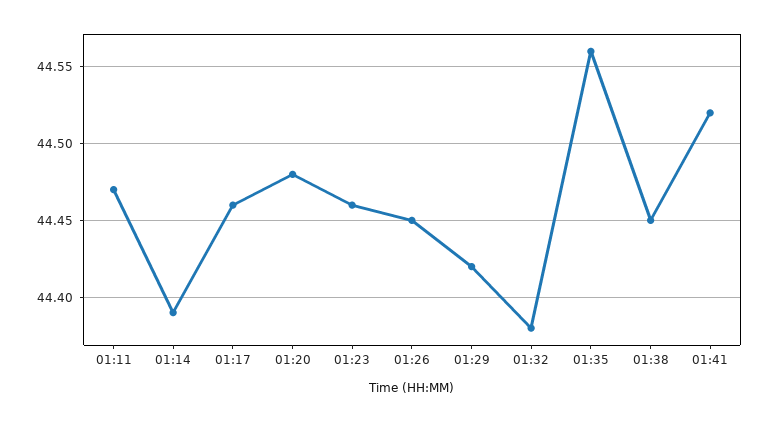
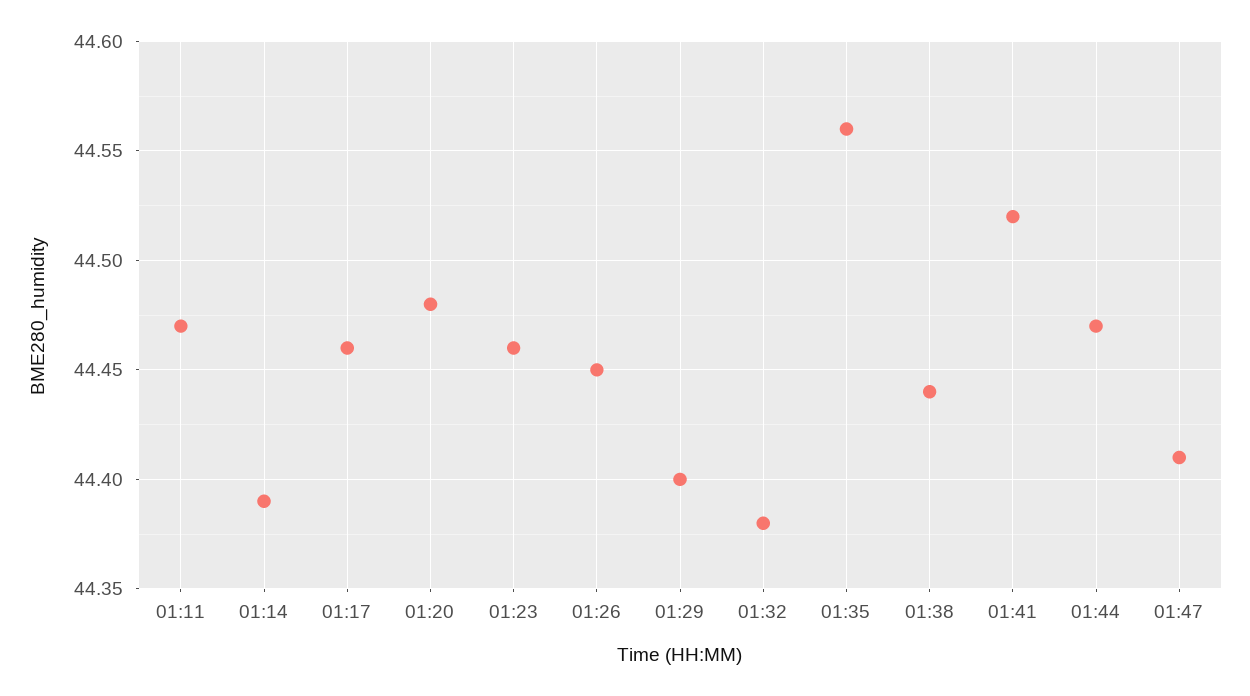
01:29: 44.42 -> 44.4
01:38: 44.45 -> 44.44
01:44: none -> 44.47
01:47: none -> 44.41

